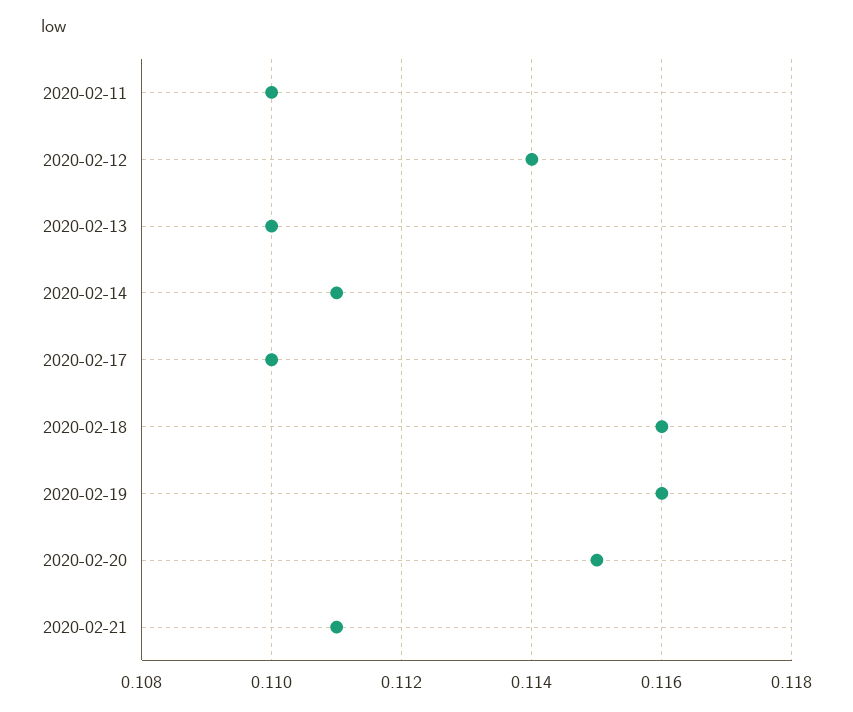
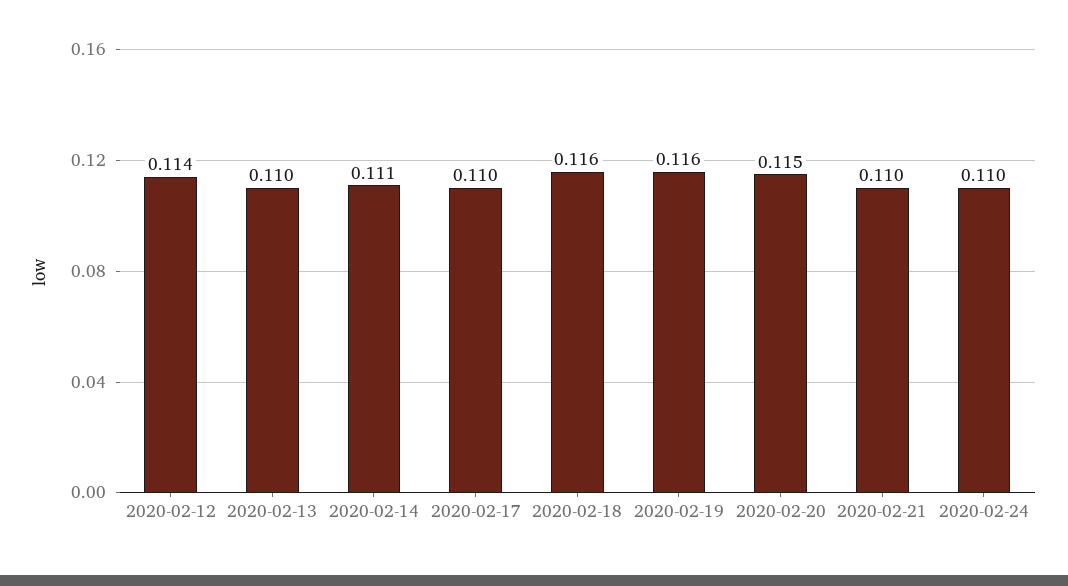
2020-02-11: 0.11 -> none
2020-02-21: 0.111 -> 0.11
2020-02-24: none -> 0.11

